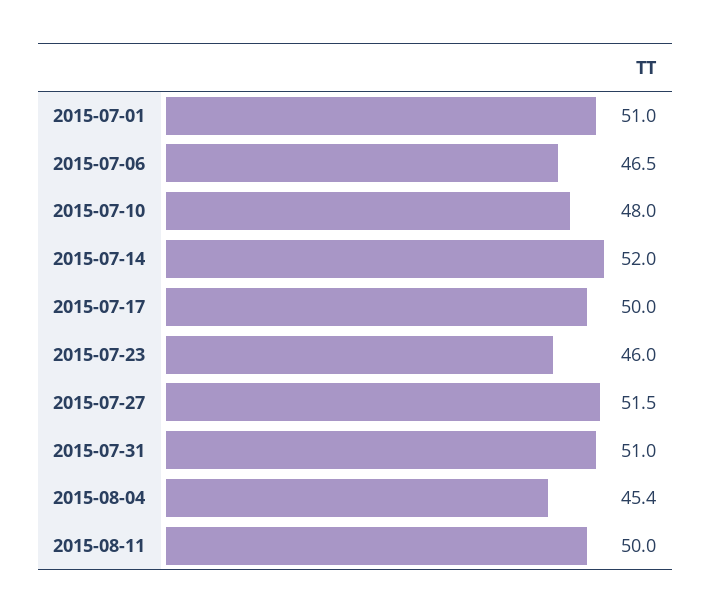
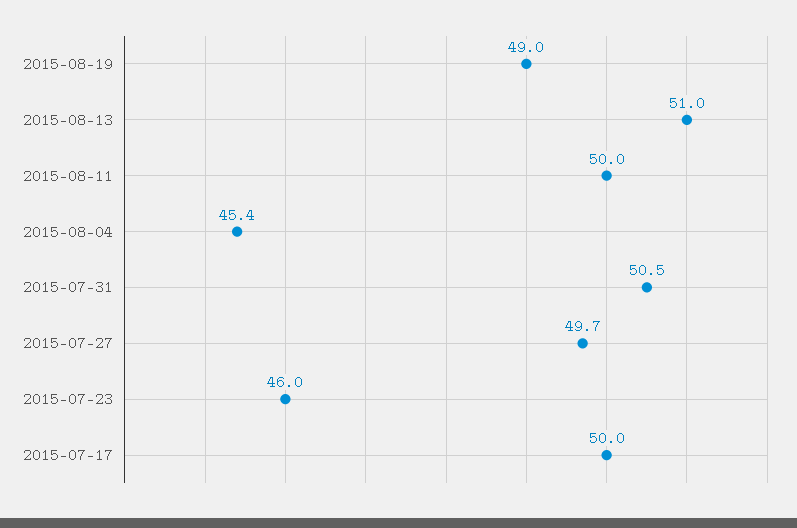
2015-07-01: 51 -> none
2015-07-06: 46.5 -> none
2015-07-10: 48 -> none
2015-07-14: 52 -> none
2015-07-27: 51.5 -> 49.7
2015-07-31: 51 -> 50.5
2015-08-19: none -> 49
2015-08-13: none -> 51

